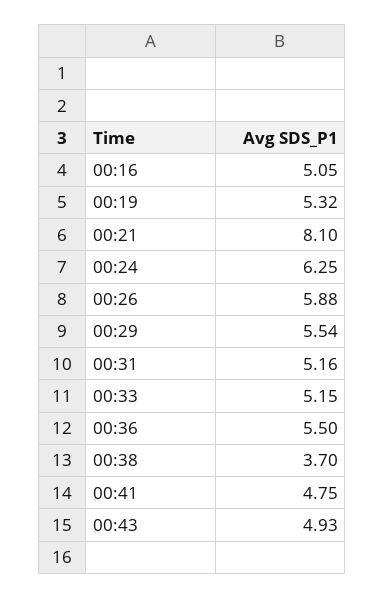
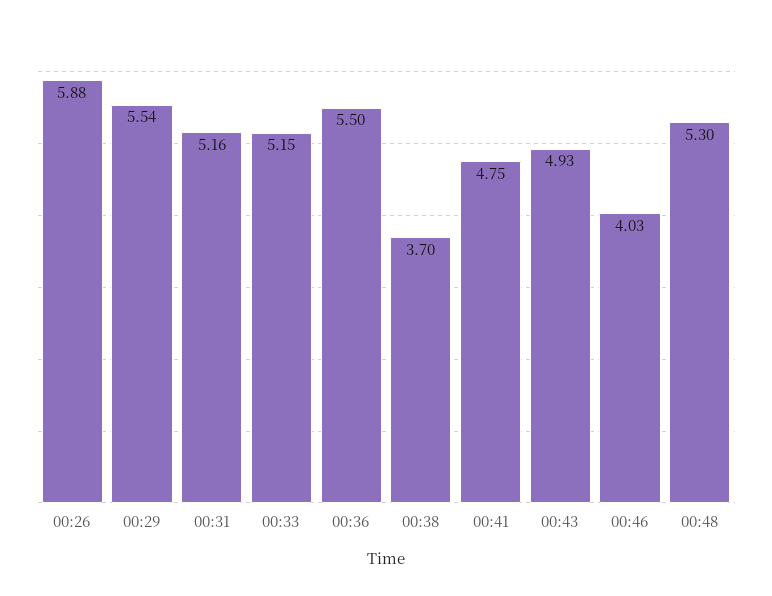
00:16: 5.05 -> none
00:19: 5.32 -> none
00:21: 8.1 -> none
00:24: 6.25 -> none
00:46: none -> 4.03
00:48: none -> 5.3

